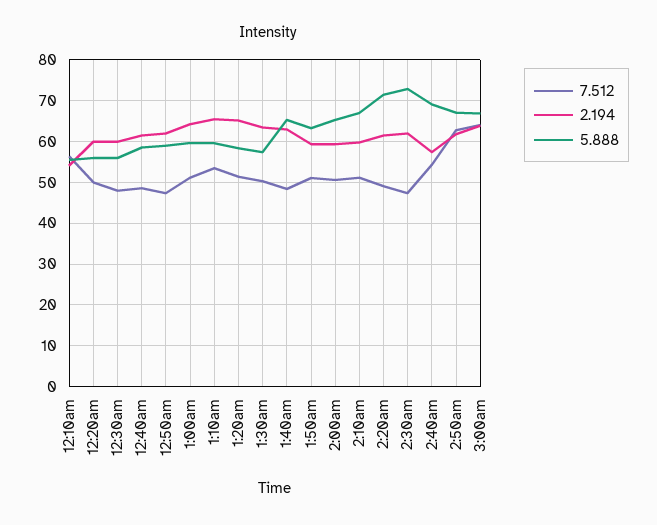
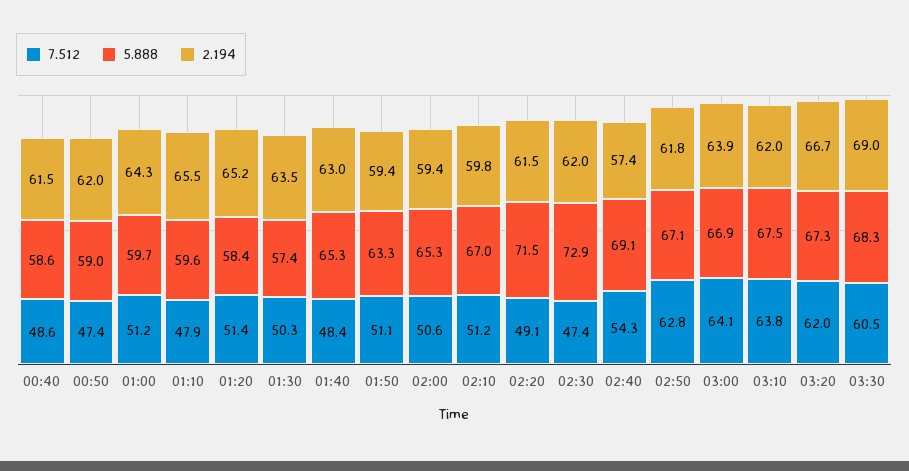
7.512, 12:10am: 56 -> none
2.194, 12:10am: 54 -> none
5.888, 12:10am: 56 -> none
7.512, 12:20am: 50 -> none
2.194, 12:20am: 60 -> none
5.888, 12:20am: 56 -> none
7.512, 12:30am: 48 -> none
2.194, 12:30am: 60 -> none
5.888, 12:30am: 56 -> none
7.512, 1:10am: 54 -> 47.9
7.512, 03:10: none -> 63.8
5.888, 03:10: none -> 67.5
2.194, 03:10: none -> 62
7.512, 03:20: none -> 62
5.888, 03:20: none -> 67.3
2.194, 03:20: none -> 66.7
7.512, 03:30: none -> 60.5
5.888, 03:30: none -> 68.3
2.194, 03:30: none -> 69

